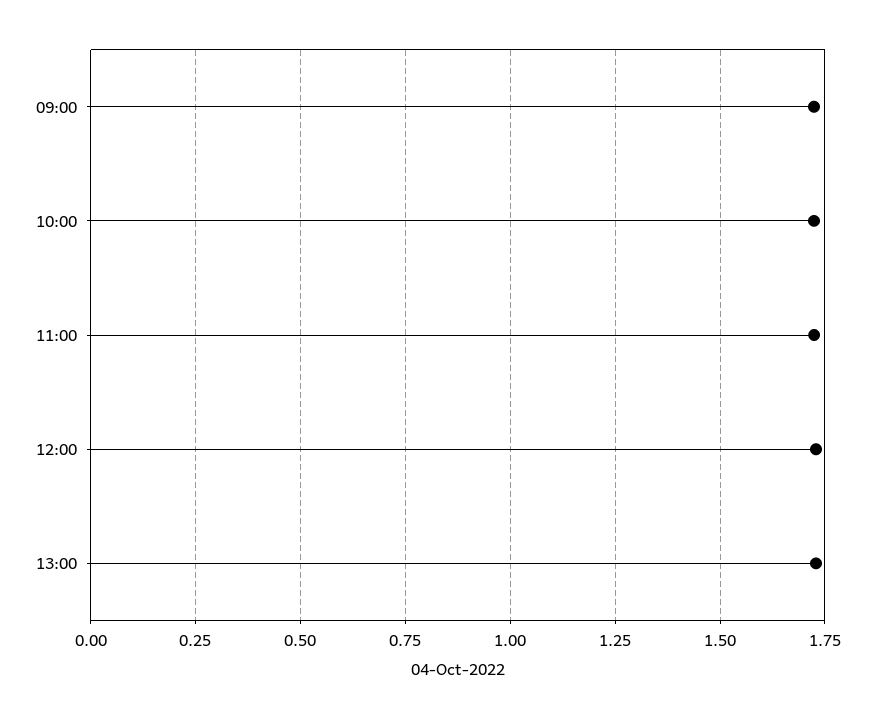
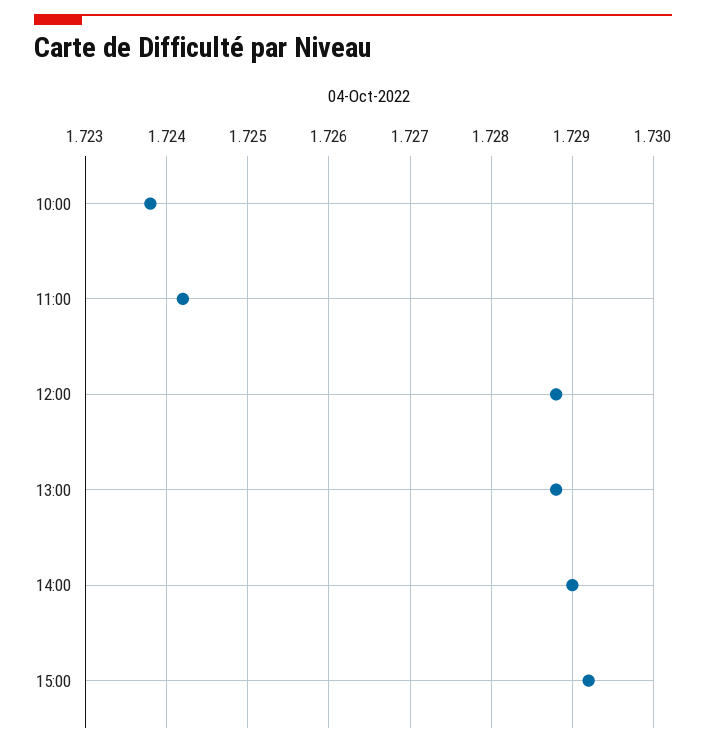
09:00: 1.725 -> none
14:00: none -> 1.729
15:00: none -> 1.7292

